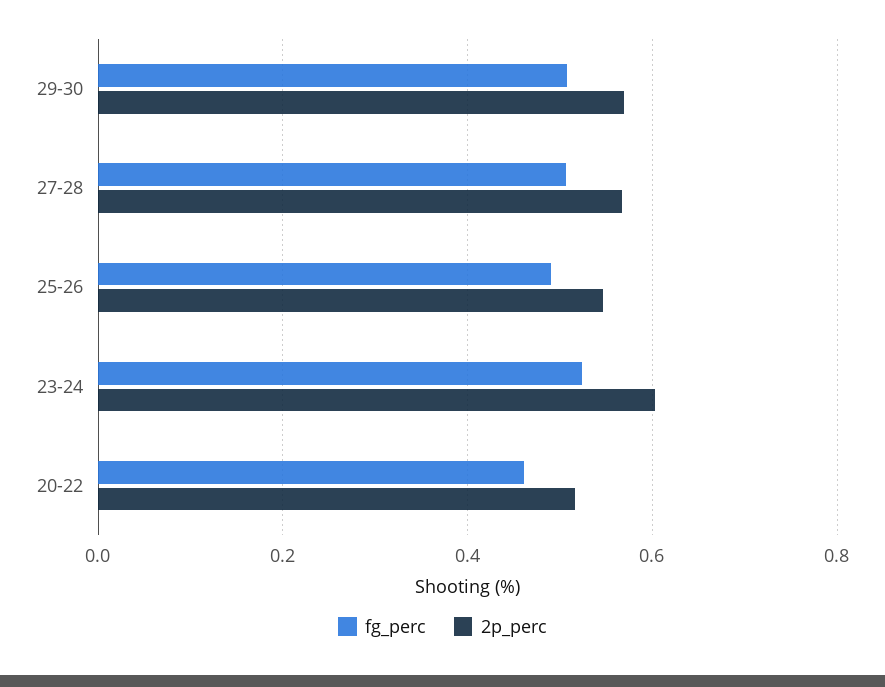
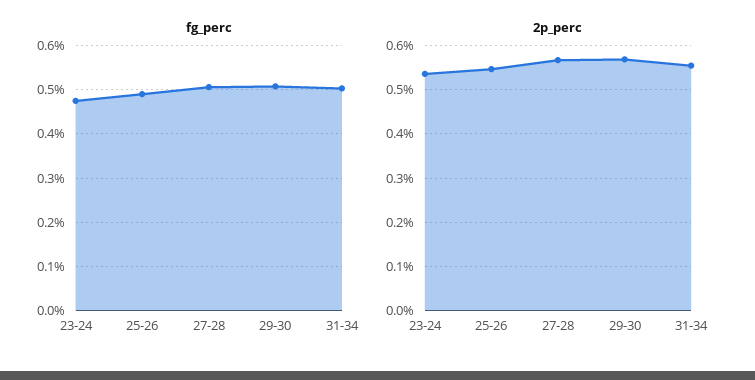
fg_perc, 23-24: 0.52 -> 0.48
2p_perc, 23-24: 0.6 -> 0.54
fg_perc, 20-22: 0.46 -> none
2p_perc, 20-22: 0.52 -> none
fg_perc, 31-34: none -> 0.5
2p_perc, 31-34: none -> 0.56

